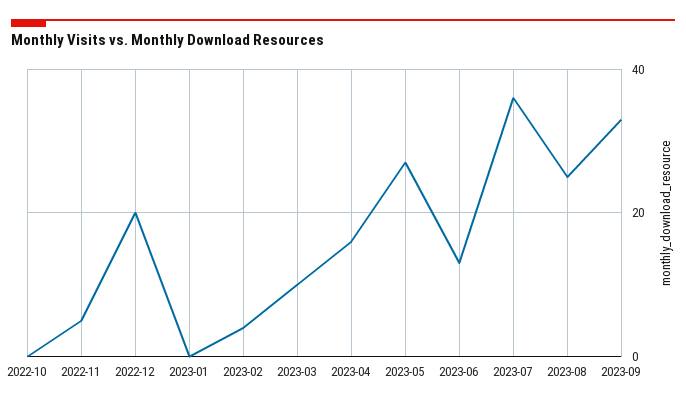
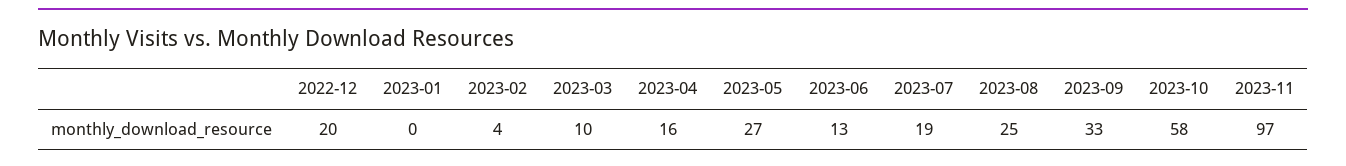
2022-10: 0 -> none
2022-11: 5 -> none
2023-07: 35 -> 19
2023-10: none -> 58
2023-11: none -> 97

